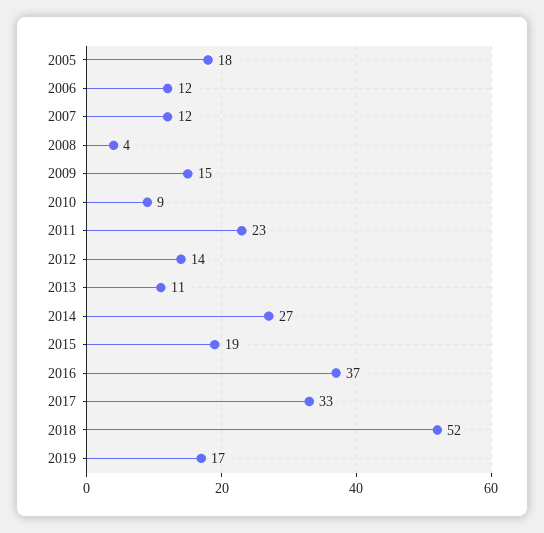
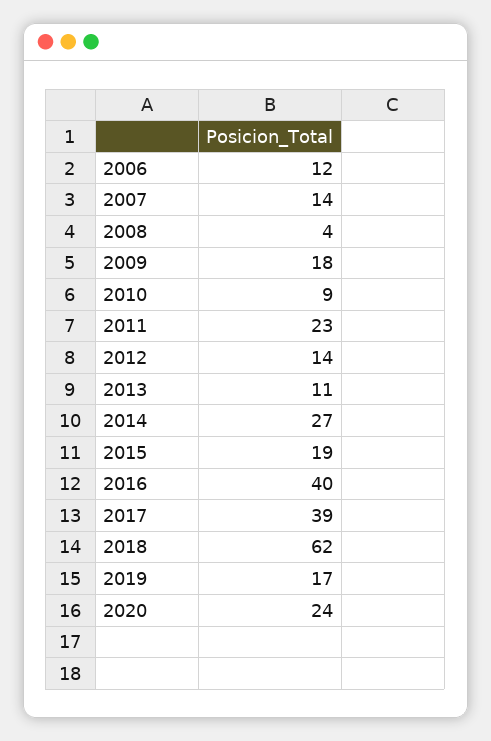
2005: 18 -> none
2007: 12 -> 14
2009: 15 -> 18
2016: 37 -> 40
2017: 33 -> 39
2018: 52 -> 62
2020: none -> 24

